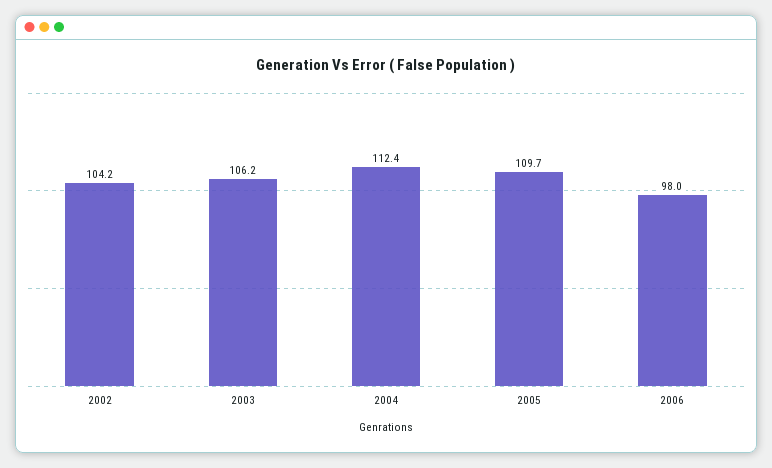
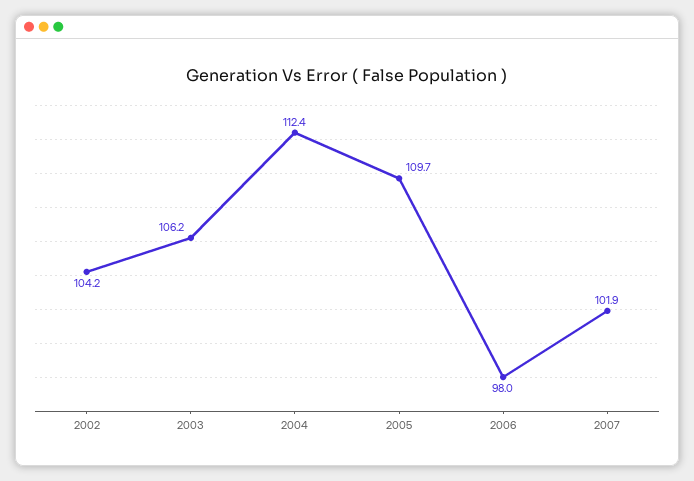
2007: none -> 101.9

